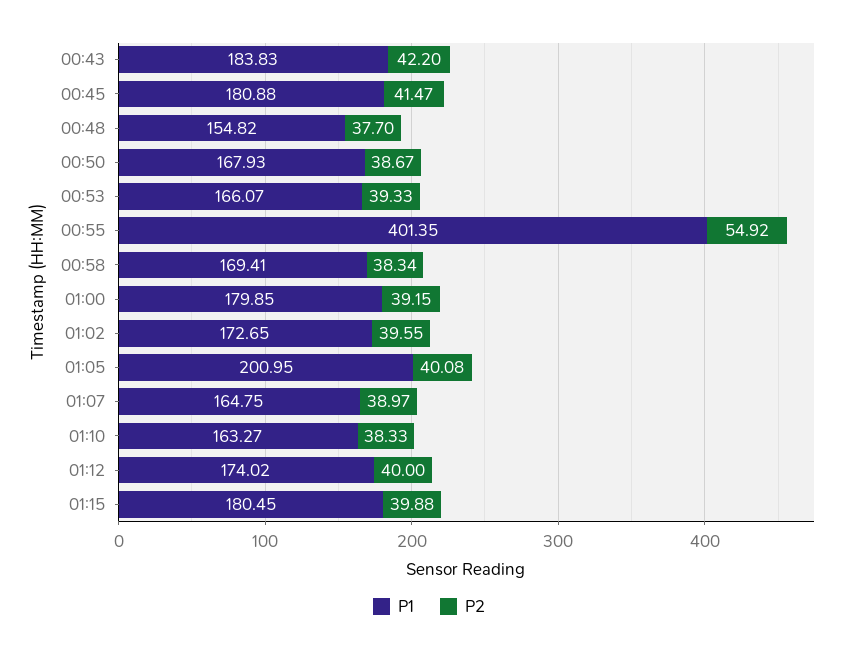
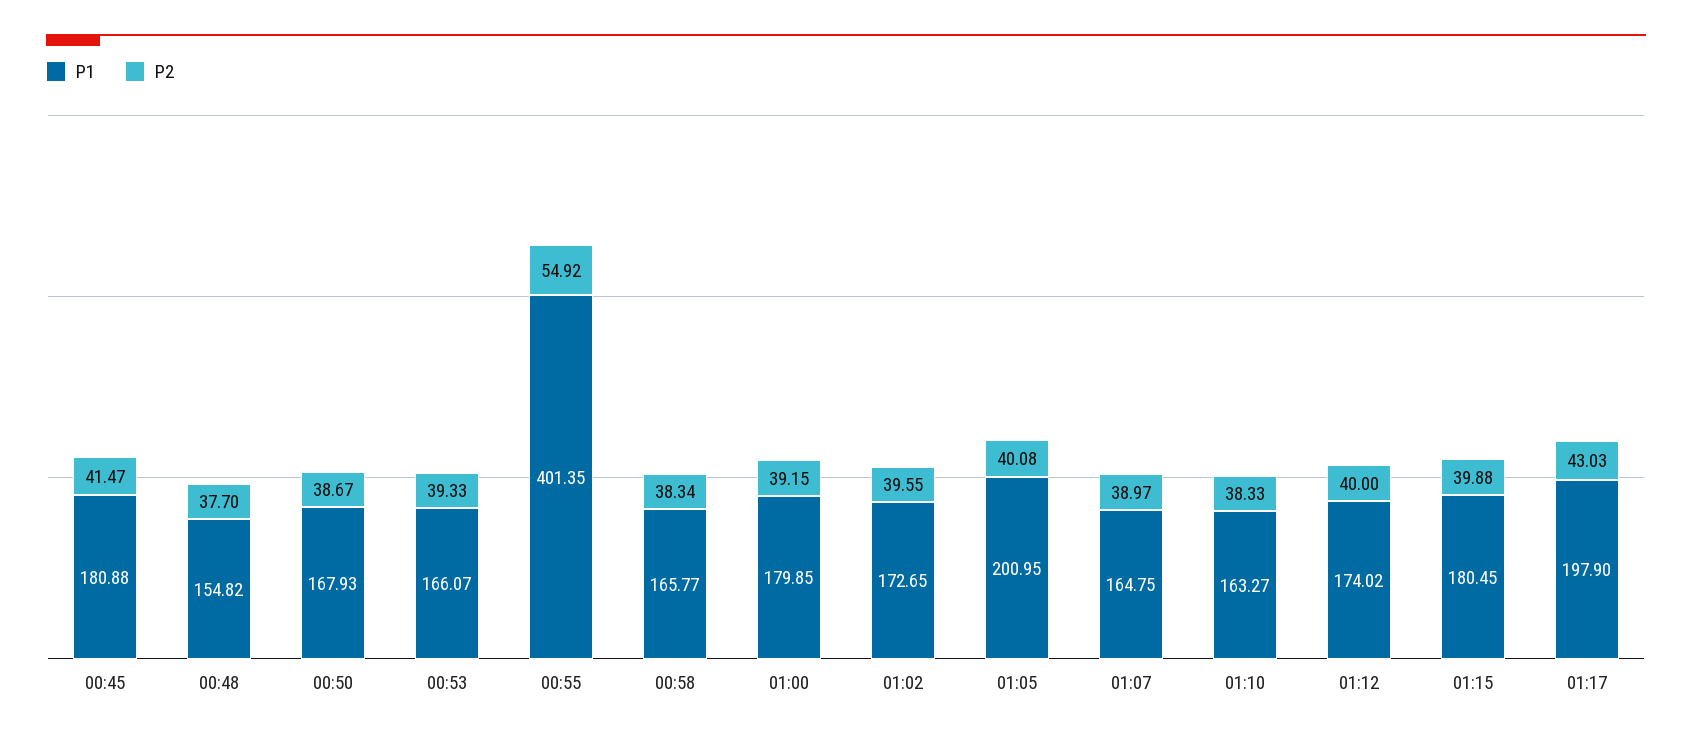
P1, 00:43: 183.83 -> none
P2, 00:43: 42.2 -> none
P1, 00:58: 169.41 -> 165.77
P1, 01:17: none -> 197.9
P2, 01:17: none -> 43.03

